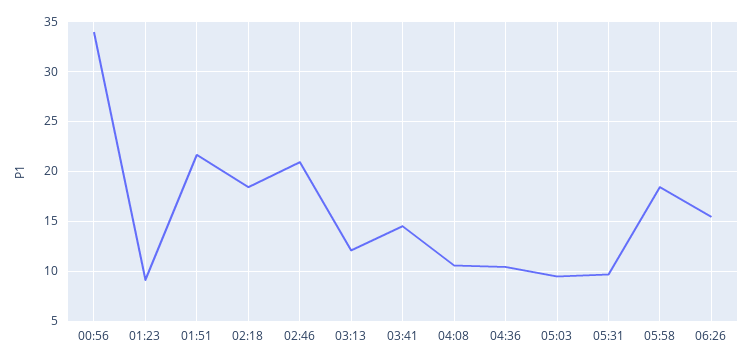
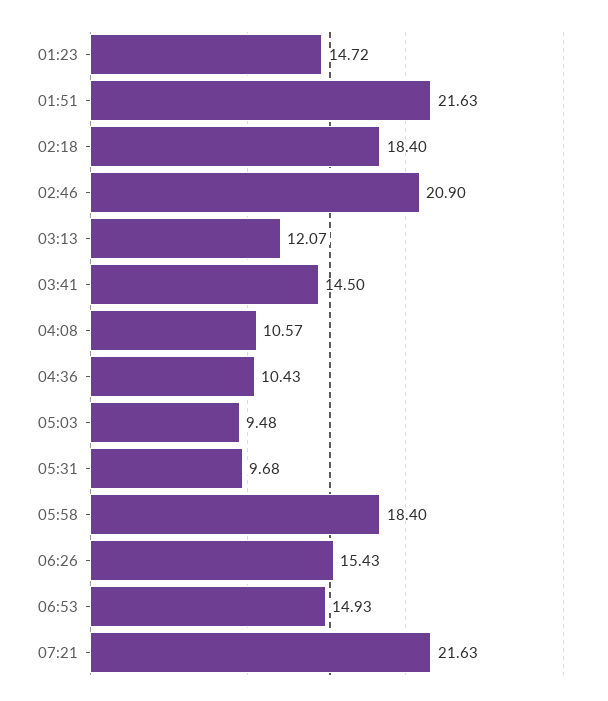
00:56: 34 -> none
01:23: 9 -> 14.72
06:53: none -> 14.93
07:21: none -> 21.63

